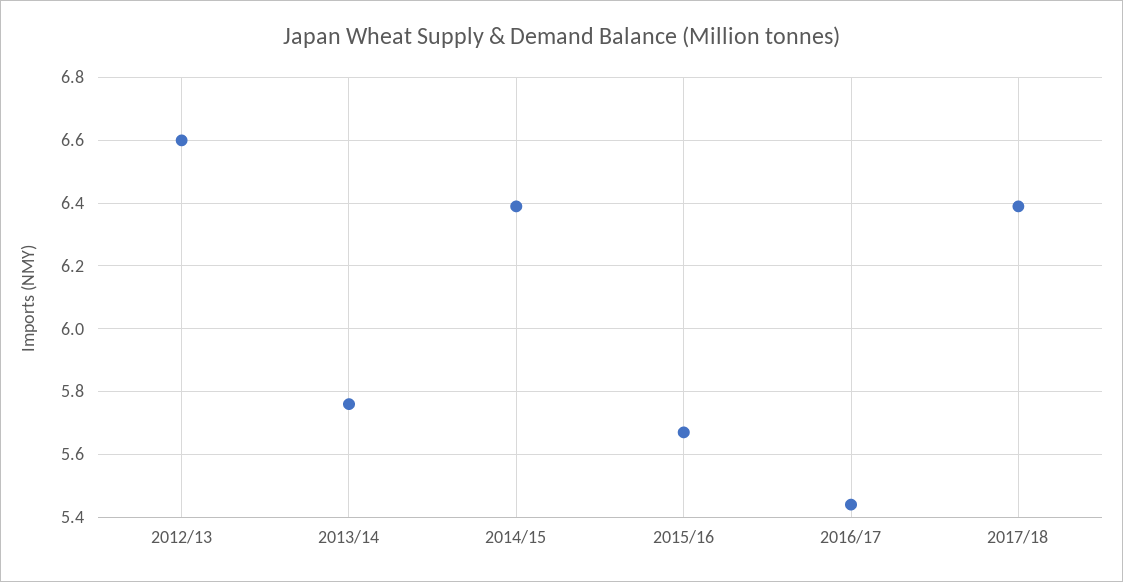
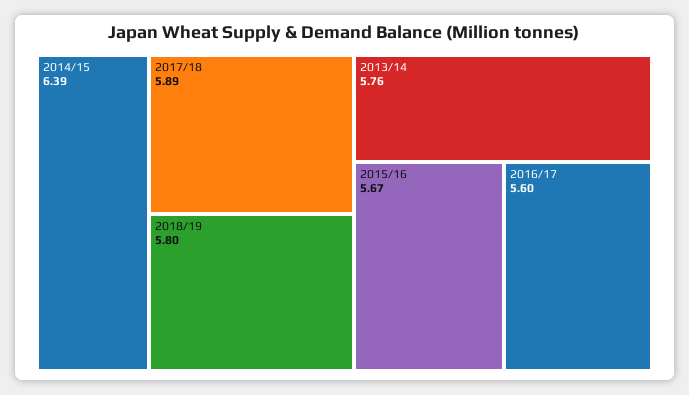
2012/13: 6.6 -> none
2016/17: 5.45 -> 5.6
2017/18: 6.4 -> 5.89
2018/19: none -> 5.8

